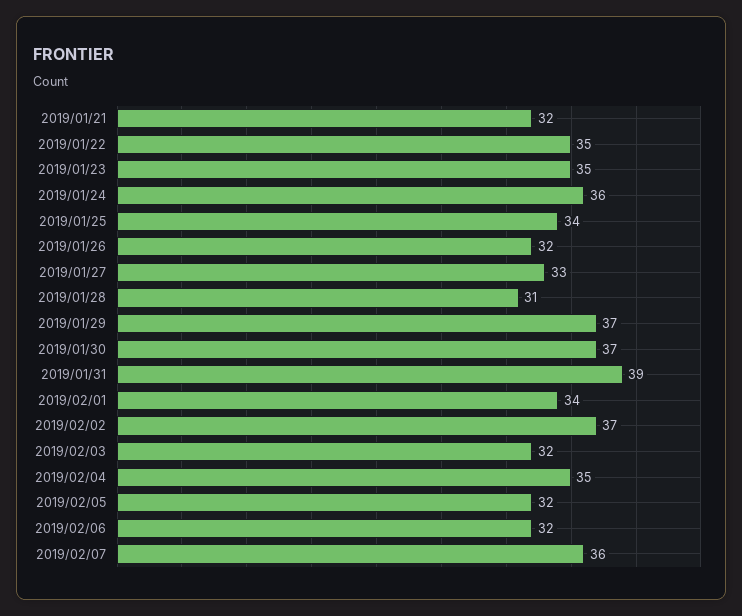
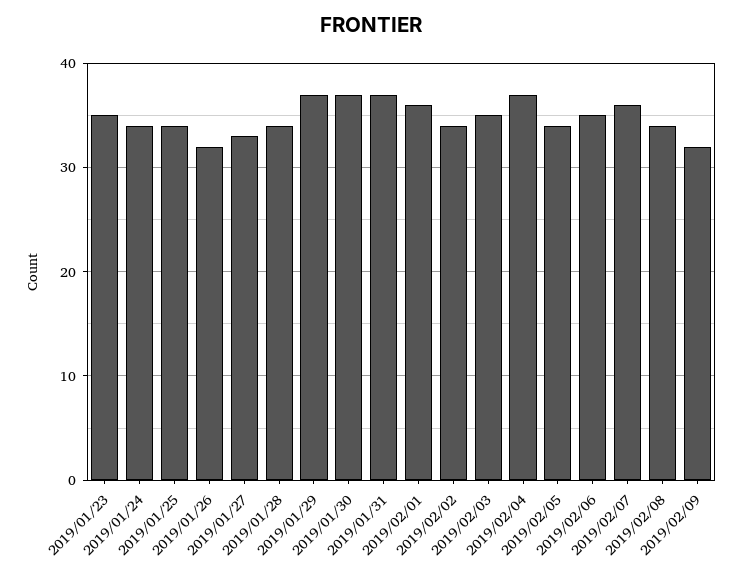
2019/01/21: 32 -> none
2019/01/22: 35 -> none
2019/01/24: 36 -> 34
2019/01/28: 31 -> 34
2019/01/31: 39 -> 37
2019/02/01: 34 -> 36
2019/02/02: 37 -> 34
2019/02/03: 32 -> 35
2019/02/04: 35 -> 37
2019/02/05: 32 -> 34
2019/02/06: 32 -> 35
2019/02/08: none -> 34
2019/02/09: none -> 32

